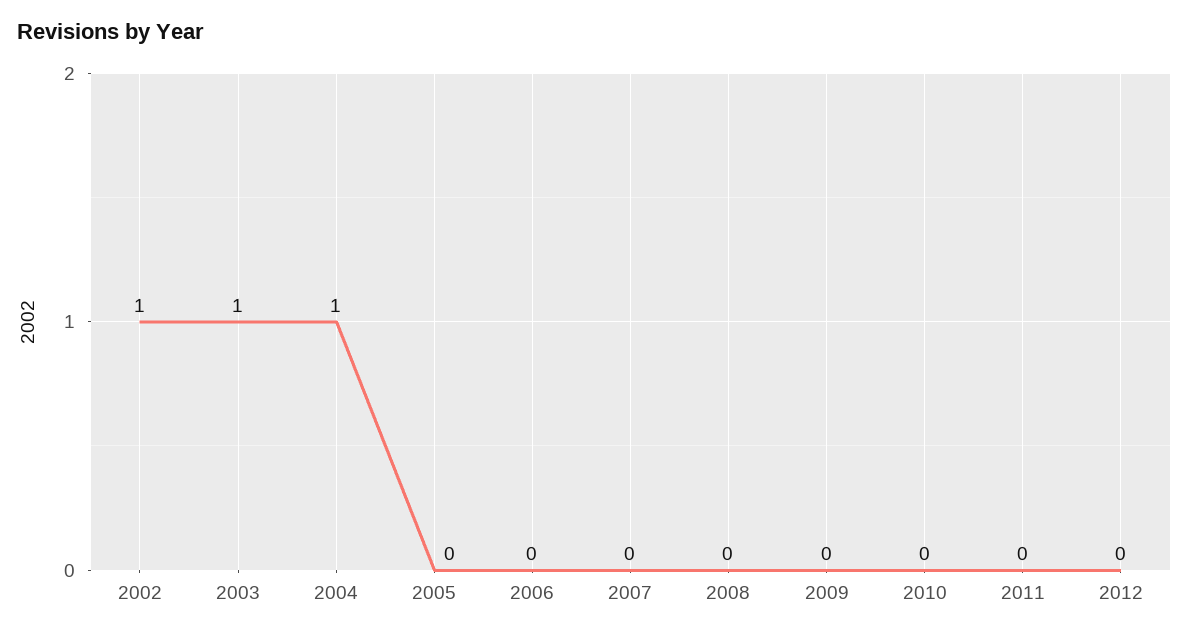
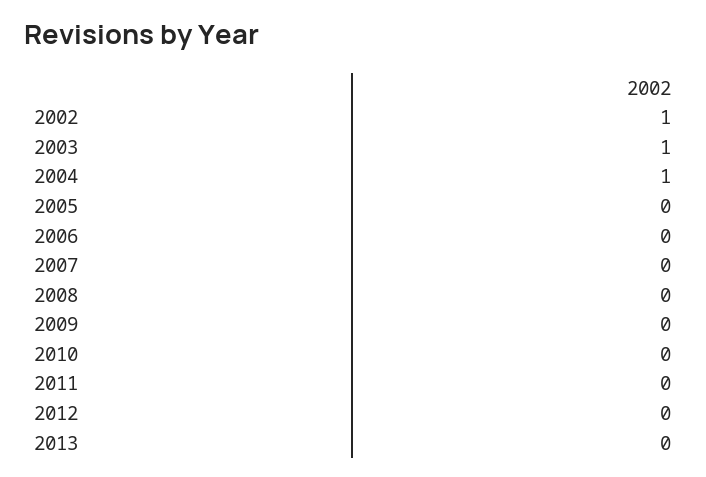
2013: none -> 0

